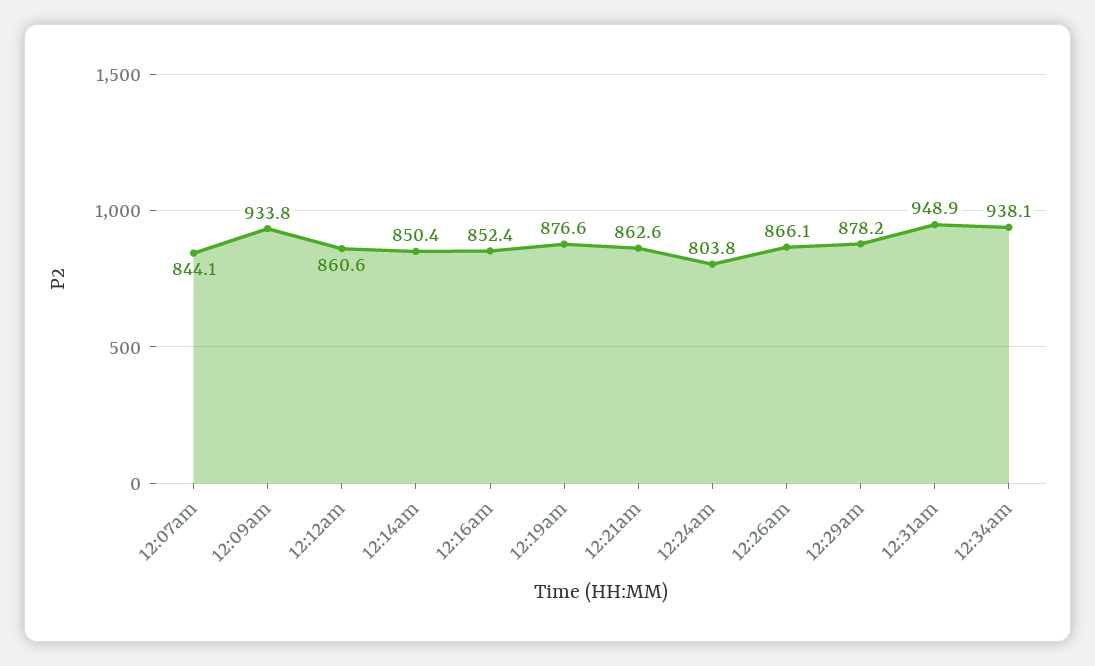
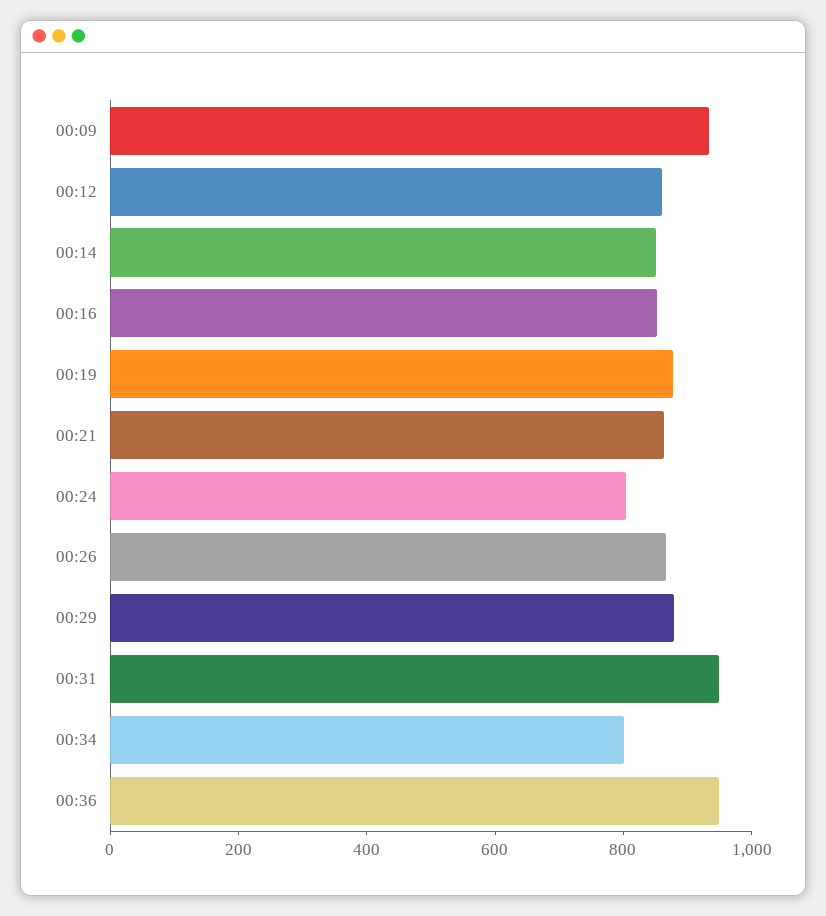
12:07am: 844.1 -> none
12:34am: 938.1 -> 800
00:36: none -> 950

